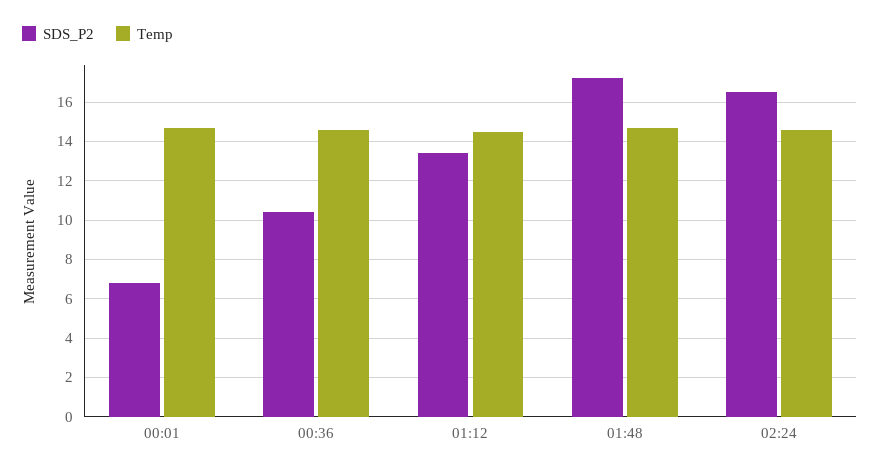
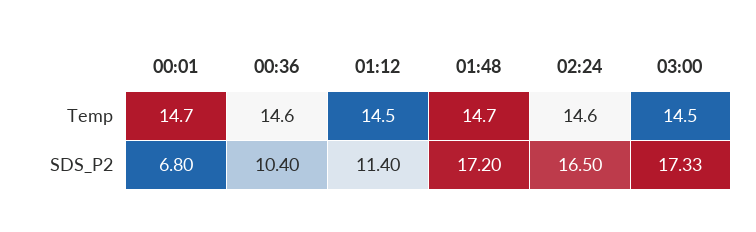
SDS_P2, 01:12: 13.5 -> 11.4
Temp, 03:00: none -> 14.5
SDS_P2, 03:00: none -> 17.33

